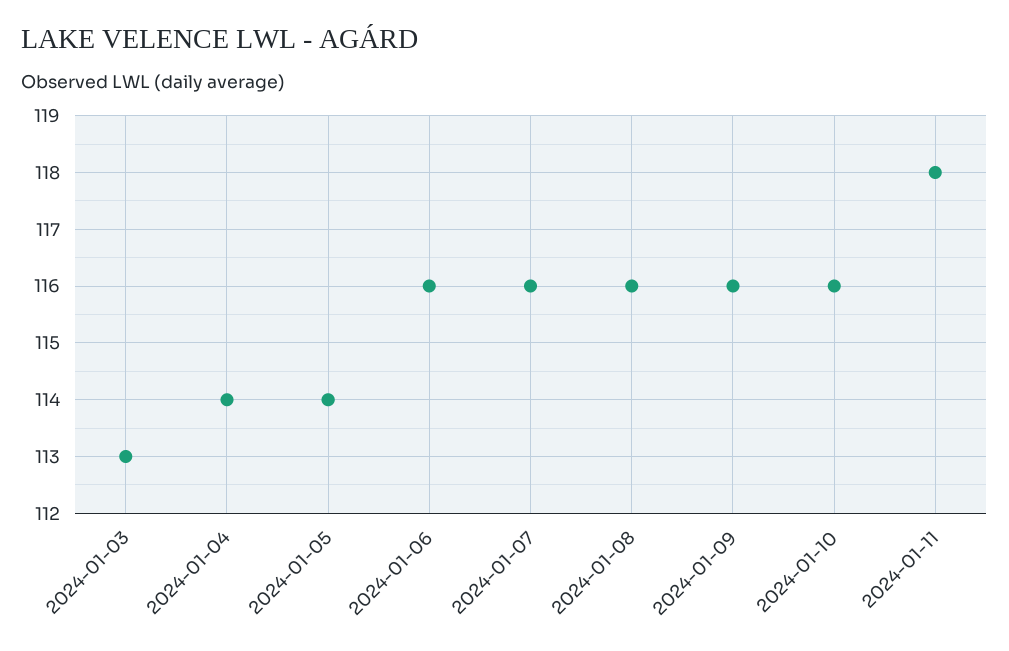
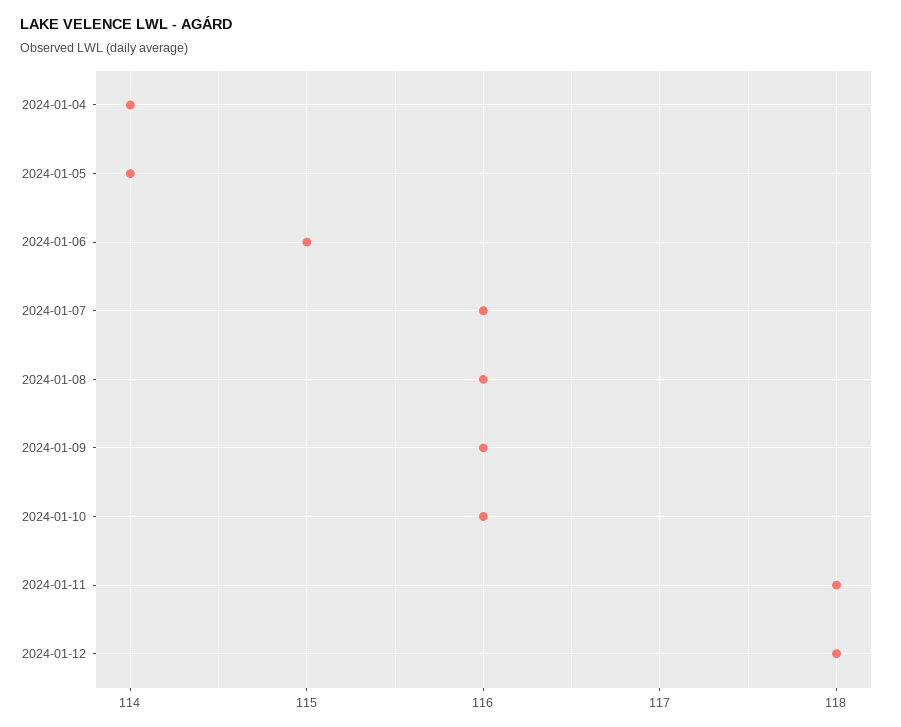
2024-01-03: 113 -> none
2024-01-06: 116 -> 115
2024-01-12: none -> 118

